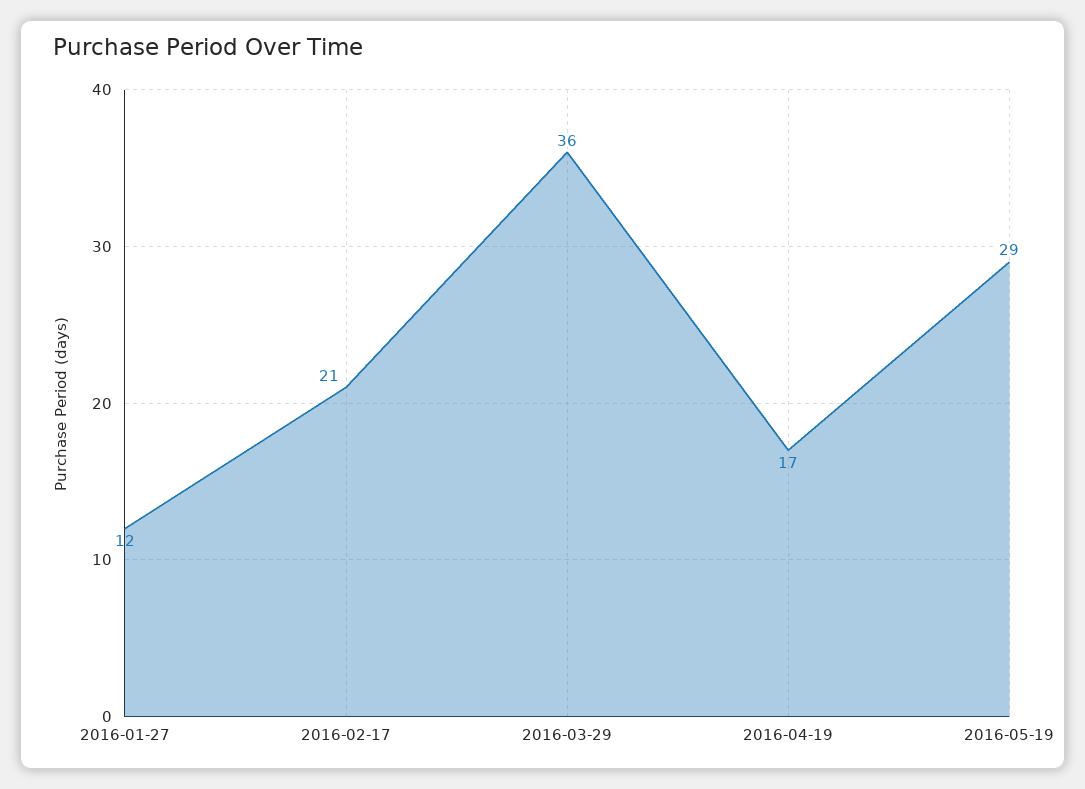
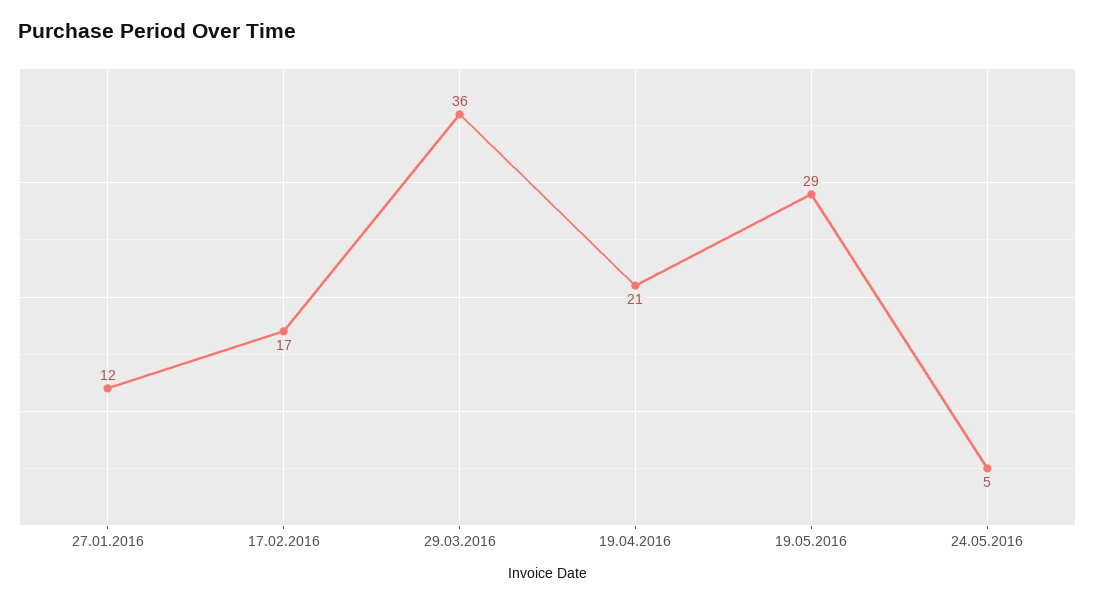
2016-02-17: 21 -> 17
2016-04-19: 17 -> 21
24.05.2016: none -> 5

